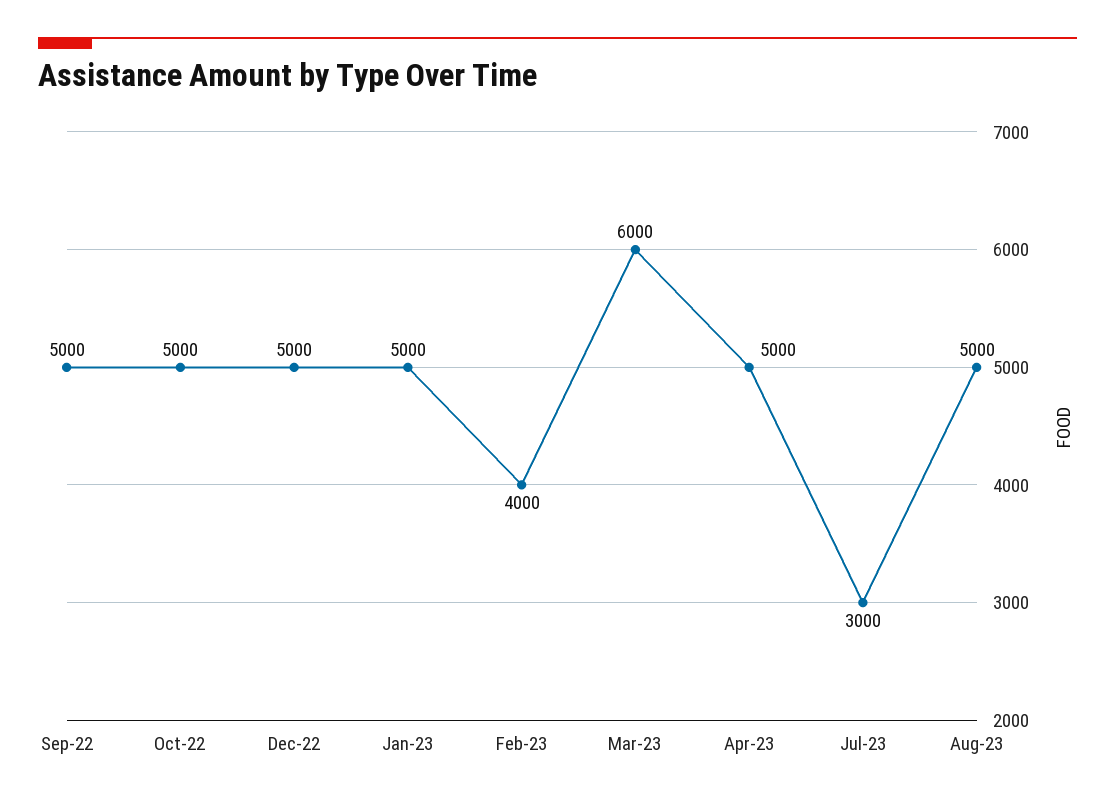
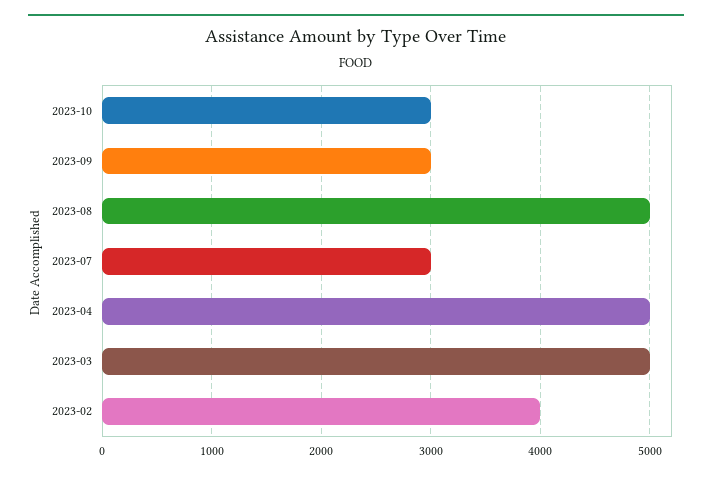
Sep-22: 5000 -> none
Oct-22: 5000 -> none
Dec-22: 5000 -> none
Jan-23: 5000 -> none
Mar-23: 6000 -> 5000
2023-10: none -> 3000
2023-09: none -> 3000

